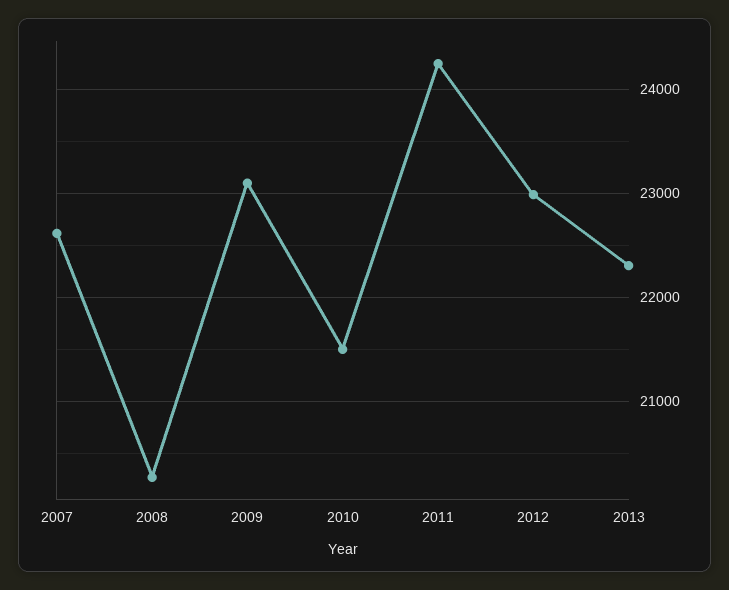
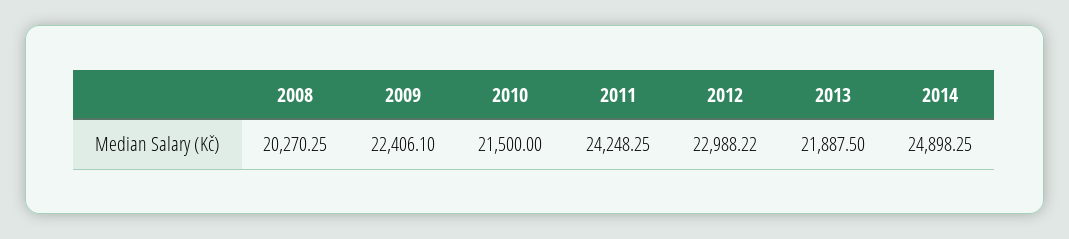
2007: 22600 -> none
2009: 23100 -> 22406.1
2013: 22300 -> 21887.5
2014: none -> 24898.25

